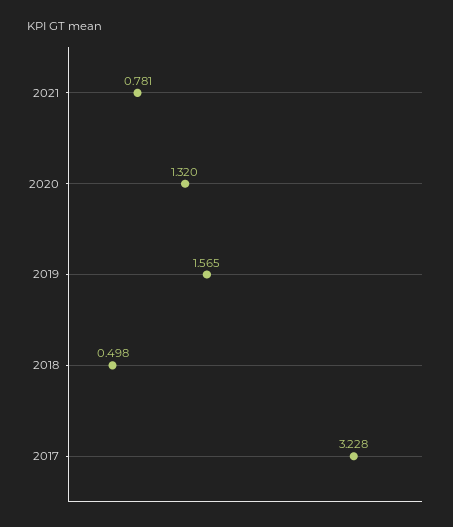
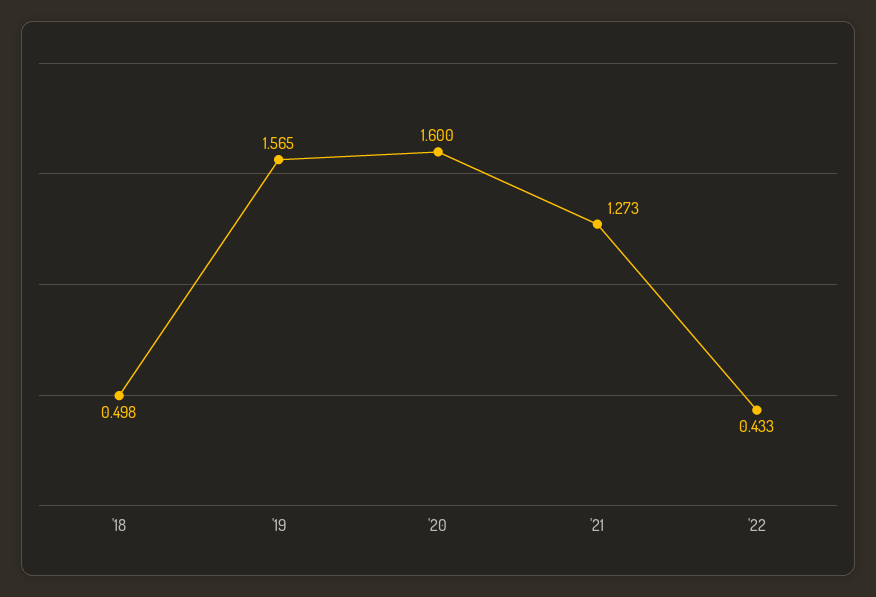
2021: 0.781 -> 1.273
2020: 1.32 -> 1.6
2017: 3.228 -> none
'22: none -> 0.433

